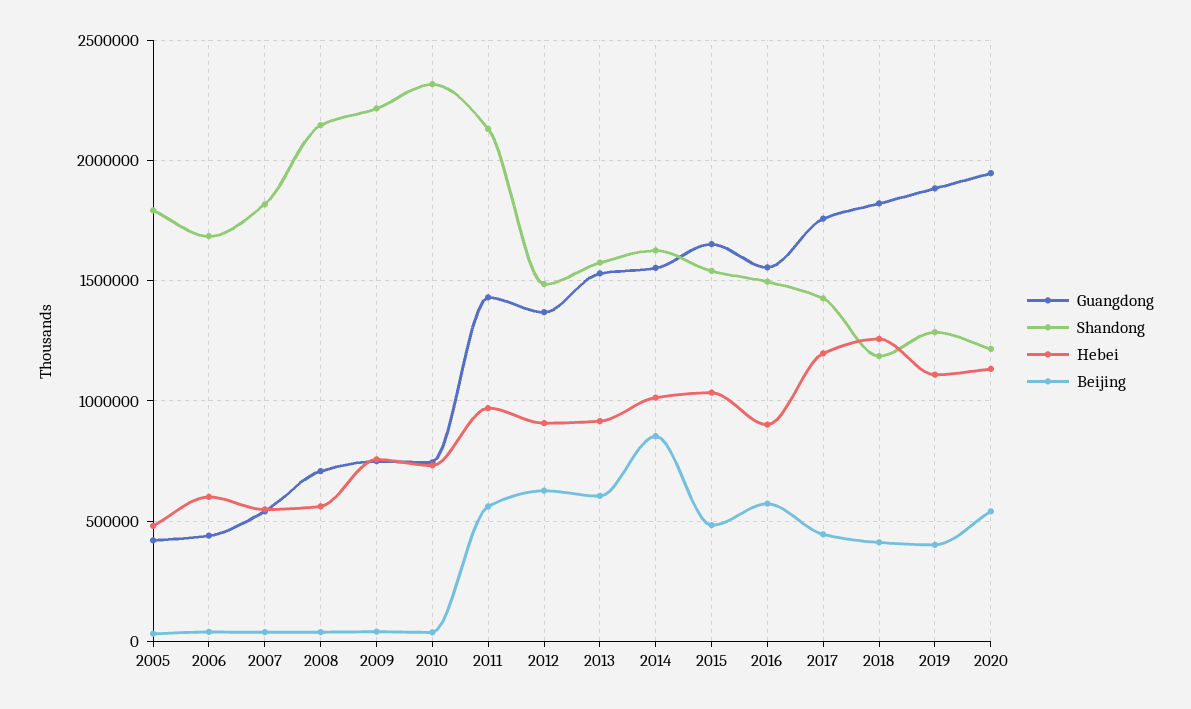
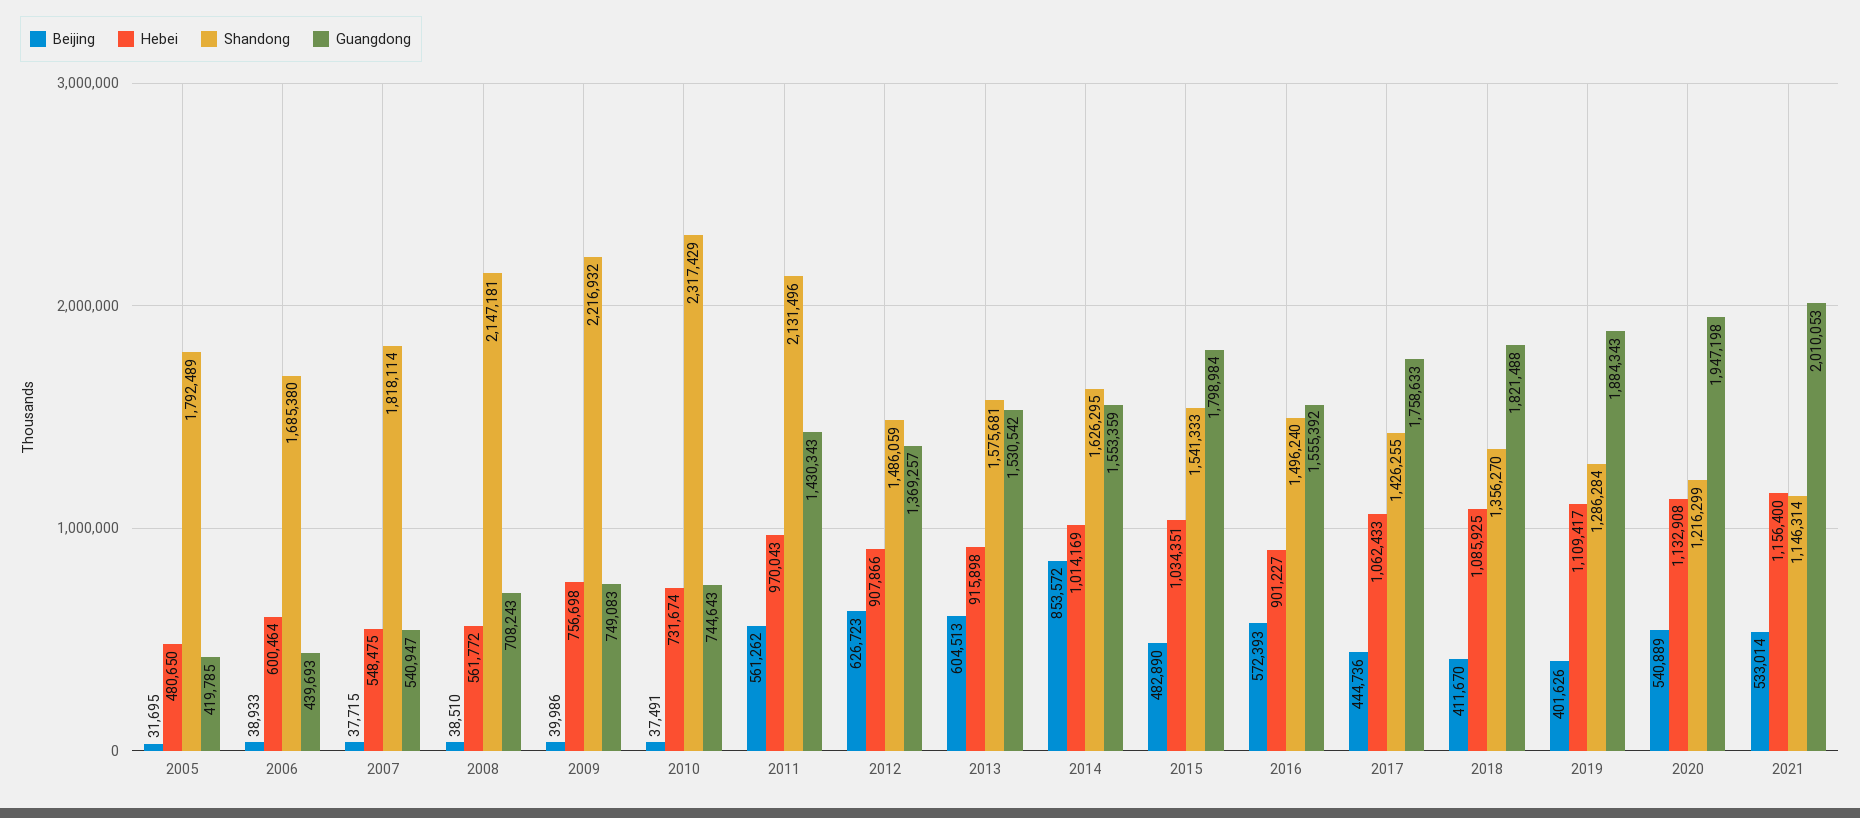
Guangdong, 2015: 1650000 -> 1798984
Hebei, 2017: 1200000 -> 1062433
Shandong, 2018: 1200000 -> 1356270
Hebei, 2018: 1250000 -> 1085925
Beijing, 2021: none -> 533014
Hebei, 2021: none -> 1156400
Shandong, 2021: none -> 1146314
Guangdong, 2021: none -> 2010053

